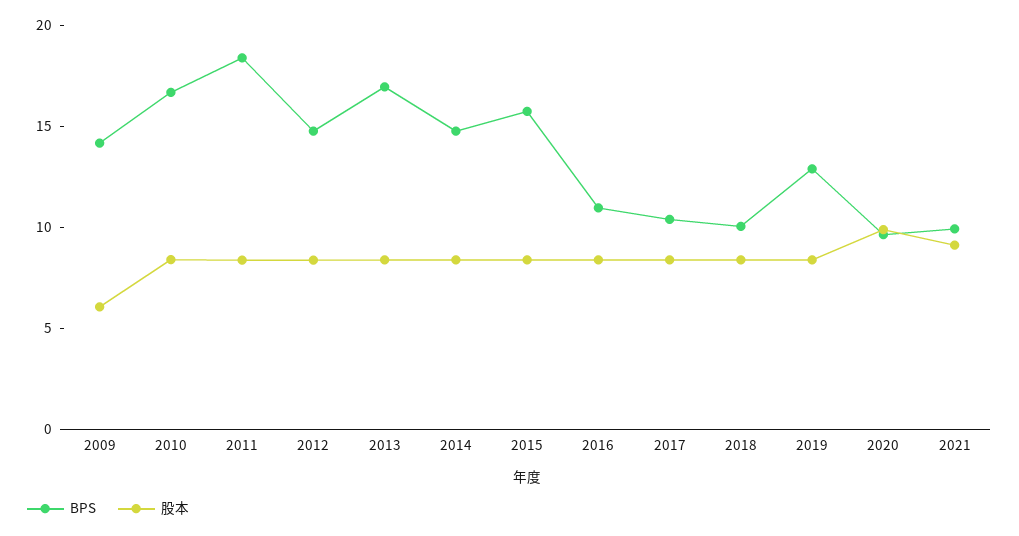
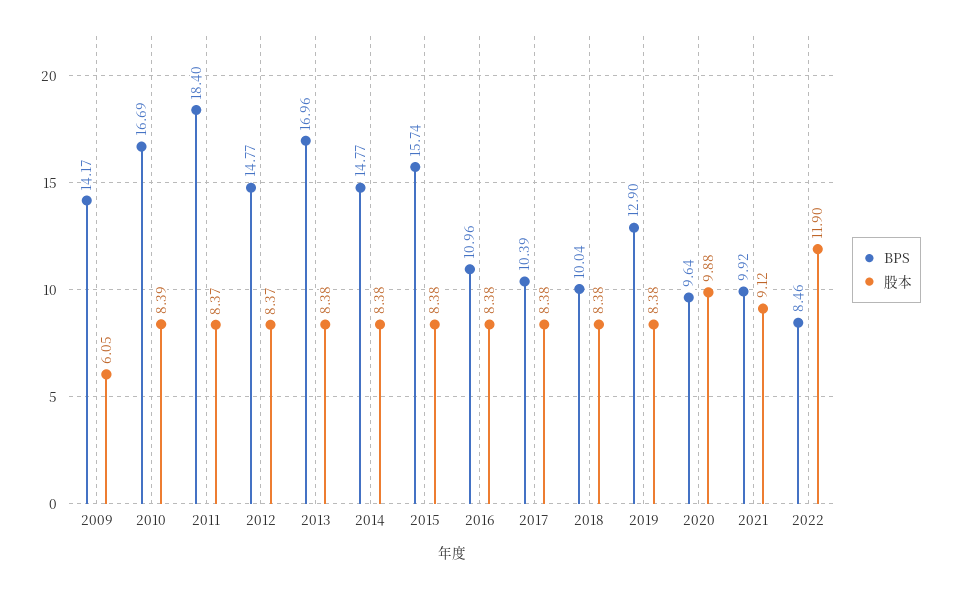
BPS, 2022: none -> 8.46
股本, 2022: none -> 11.9

